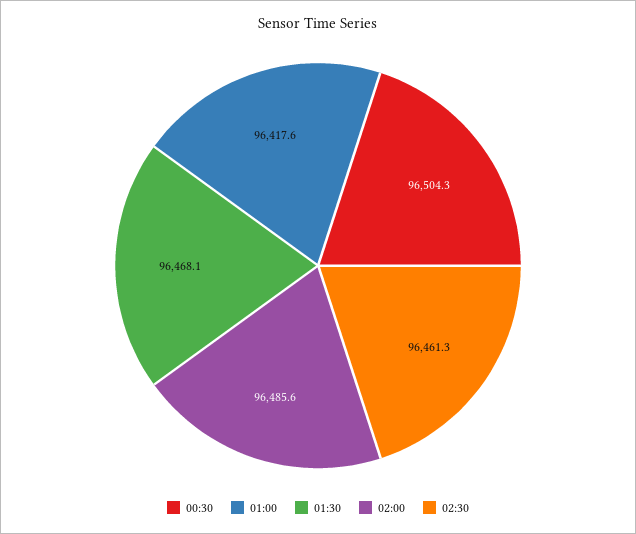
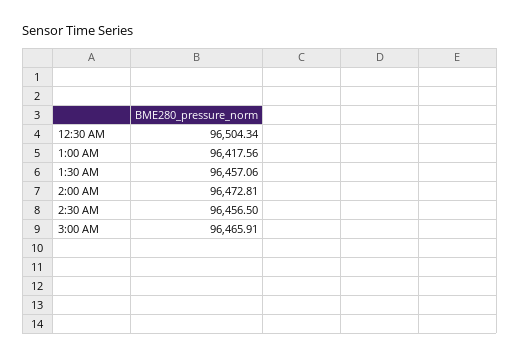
01:30: 96468.1 -> 96457.06
02:00: 96485.6 -> 96472.81
02:30: 96461.3 -> 96456.5
3:00 AM: none -> 96465.91

